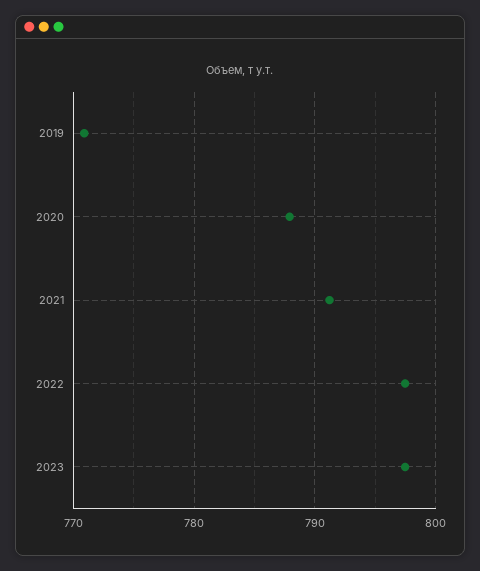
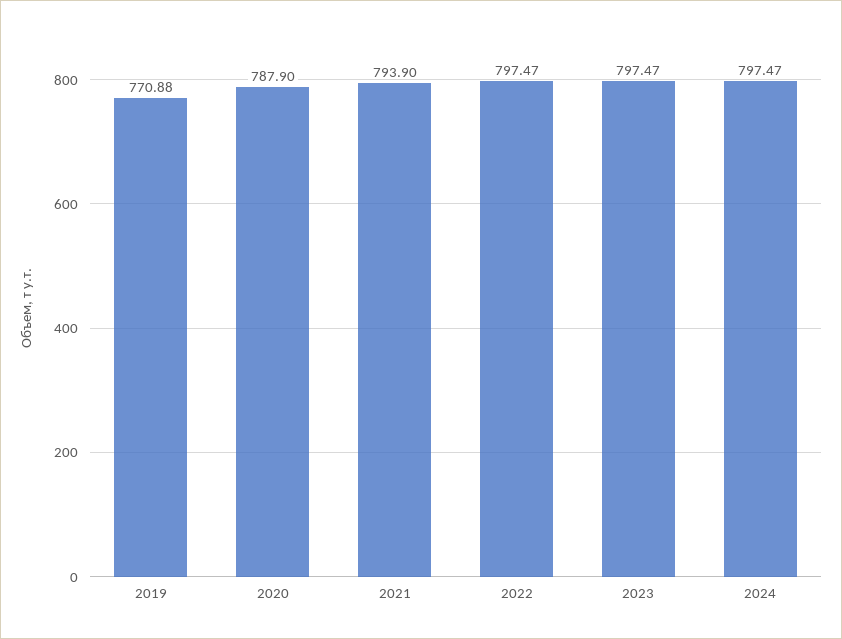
2021: 791 -> 793.9
2024: none -> 797.47

